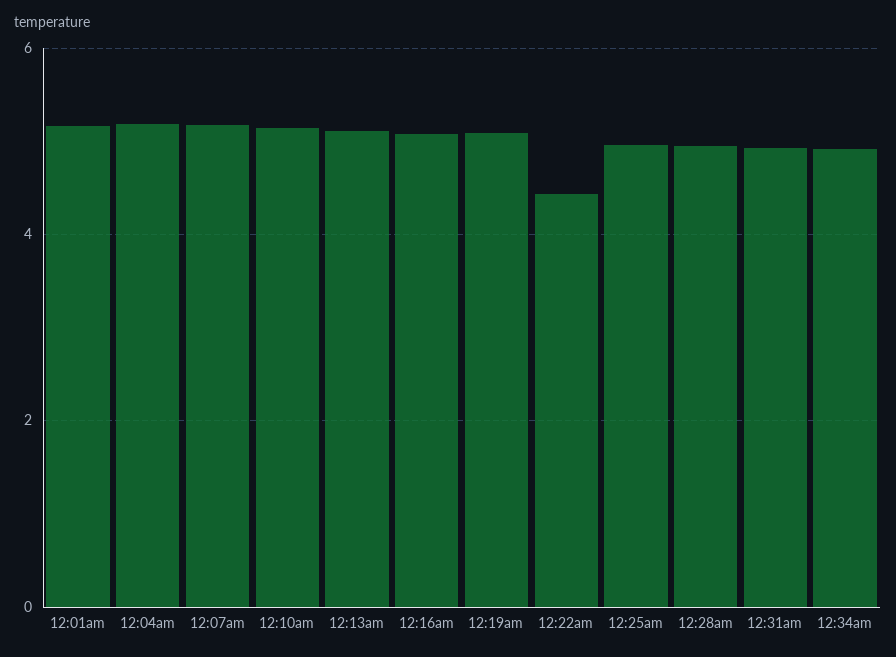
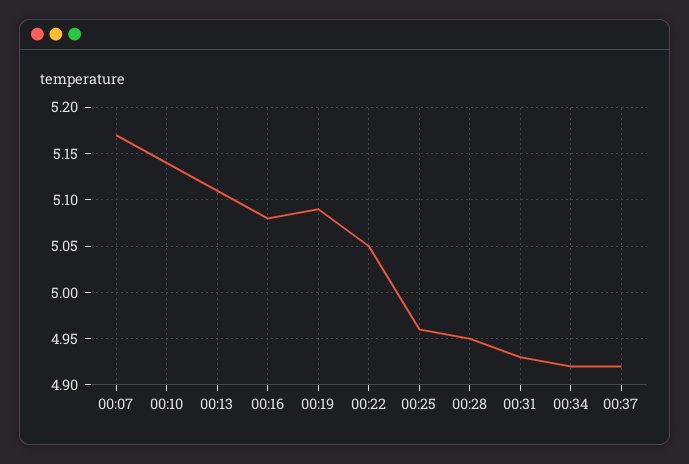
12:01am: 5.2 -> none
12:04am: 5.2 -> none
12:22am: 4.4 -> 5.05
00:37: none -> 4.92

